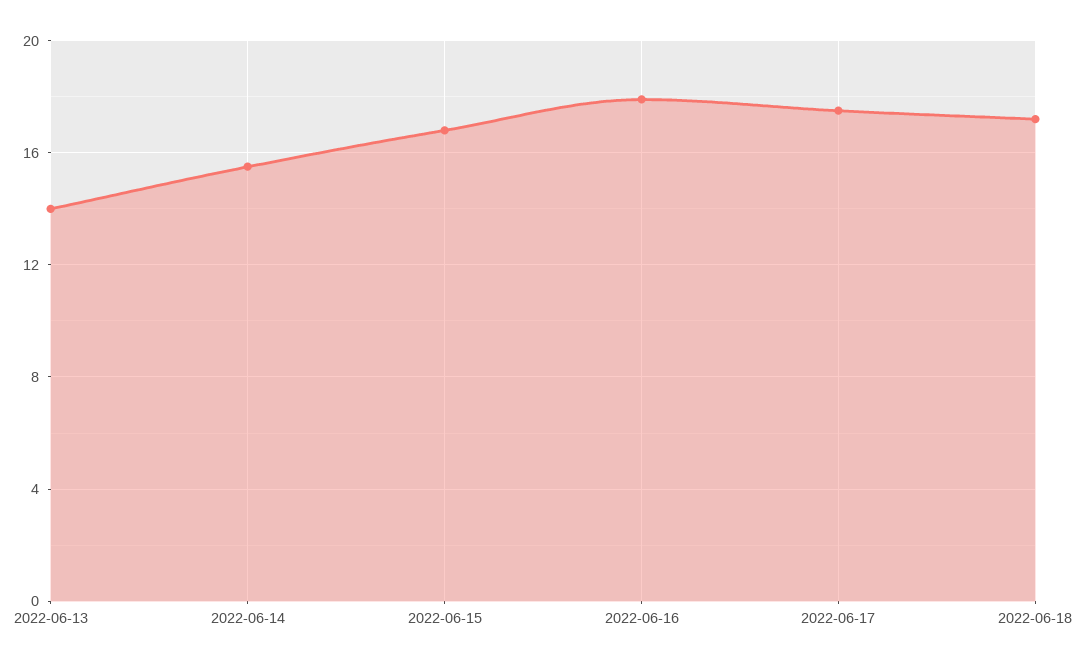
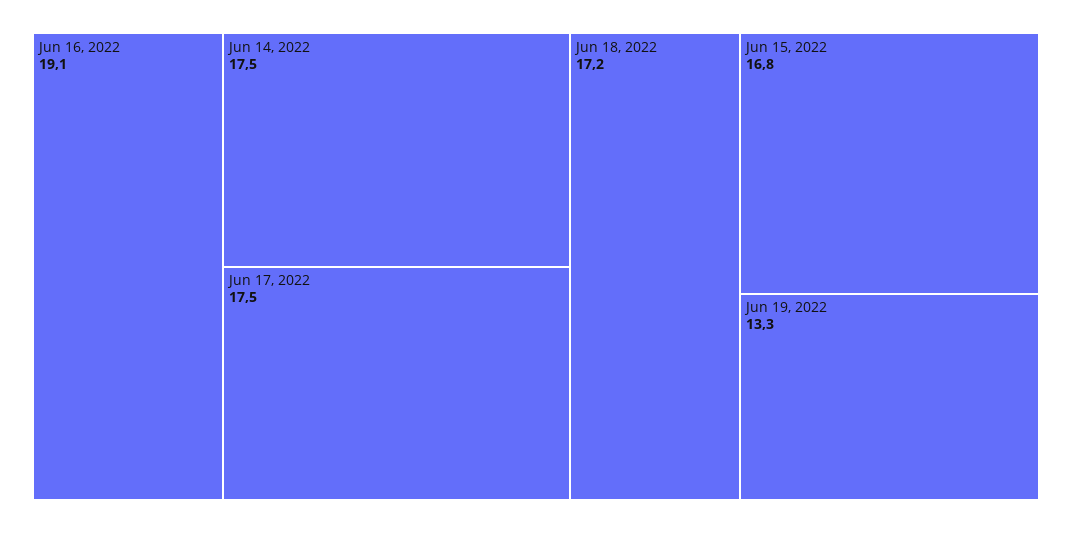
2022-06-13: 14 -> none
2022-06-14: 15.5 -> 17.5
2022-06-16: 18 -> 19.1
Jun 19, 2022: none -> 13.3

